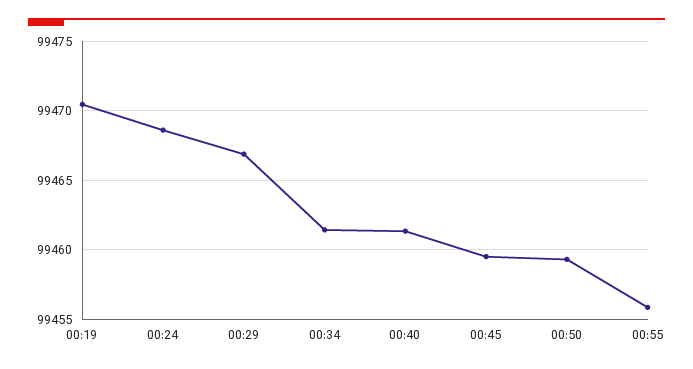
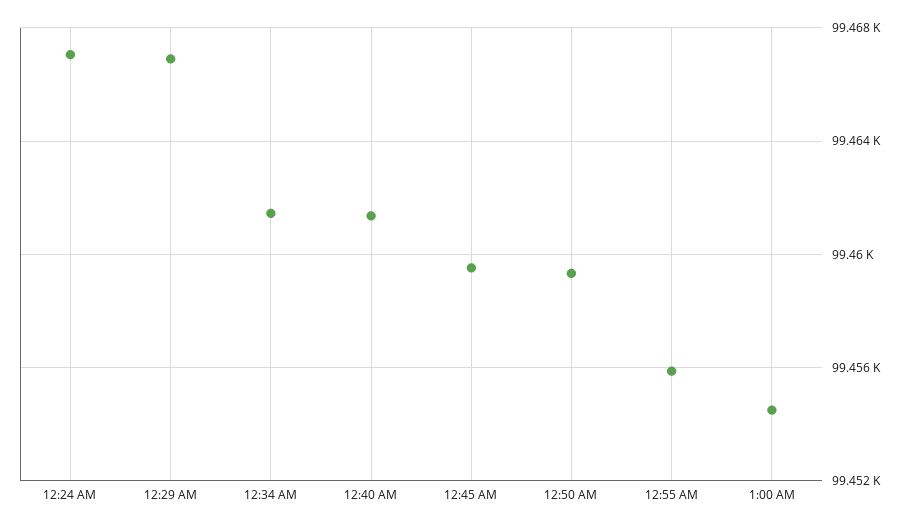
00:19: 99470.5 -> none
00:24: 99468.5 -> 99467
1:00 AM: none -> 99454.5

